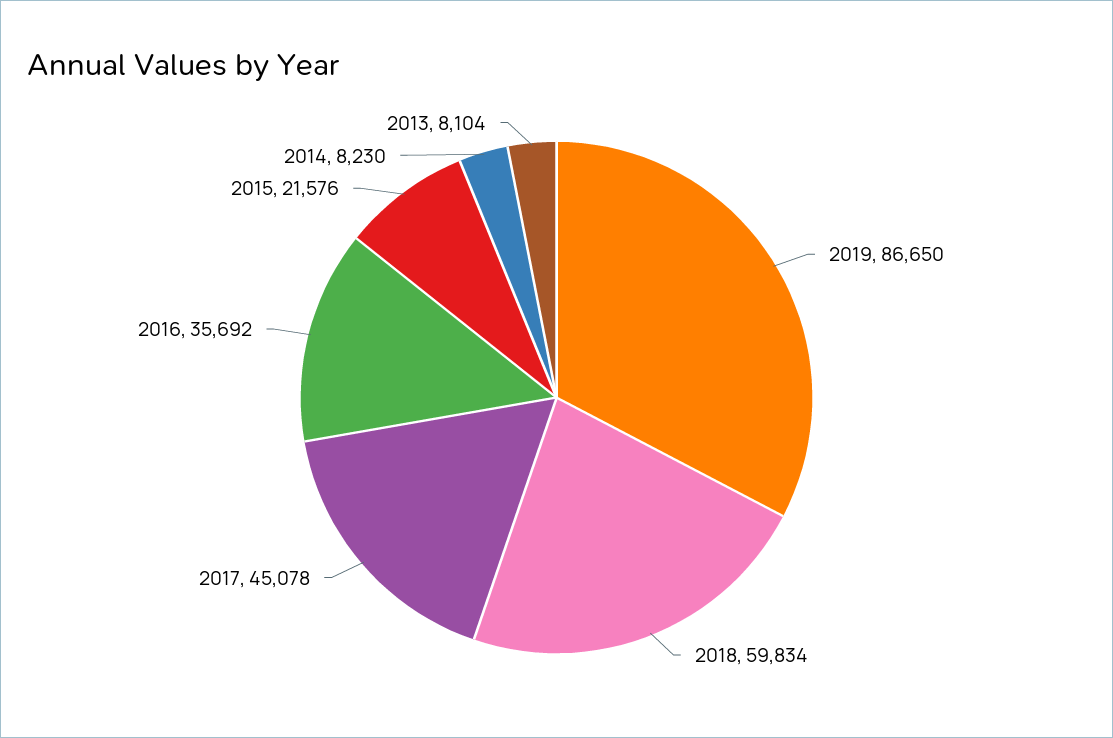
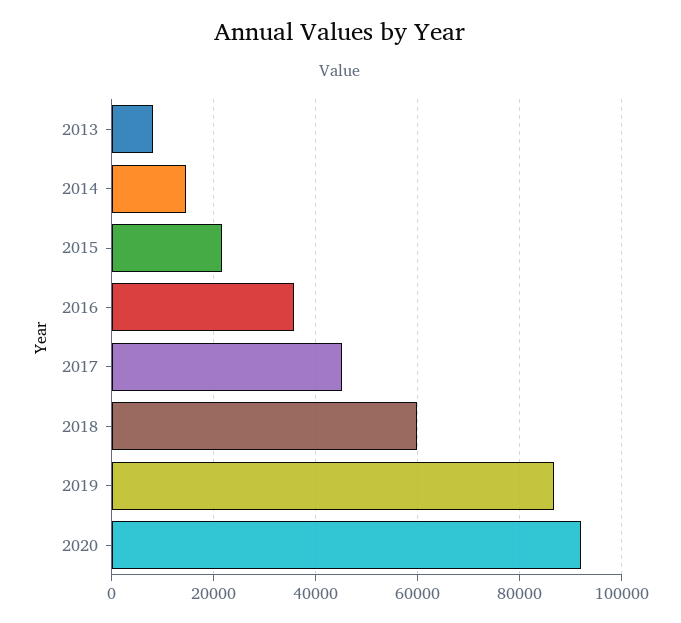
2014: 8230 -> 14000
2020: none -> 92000

